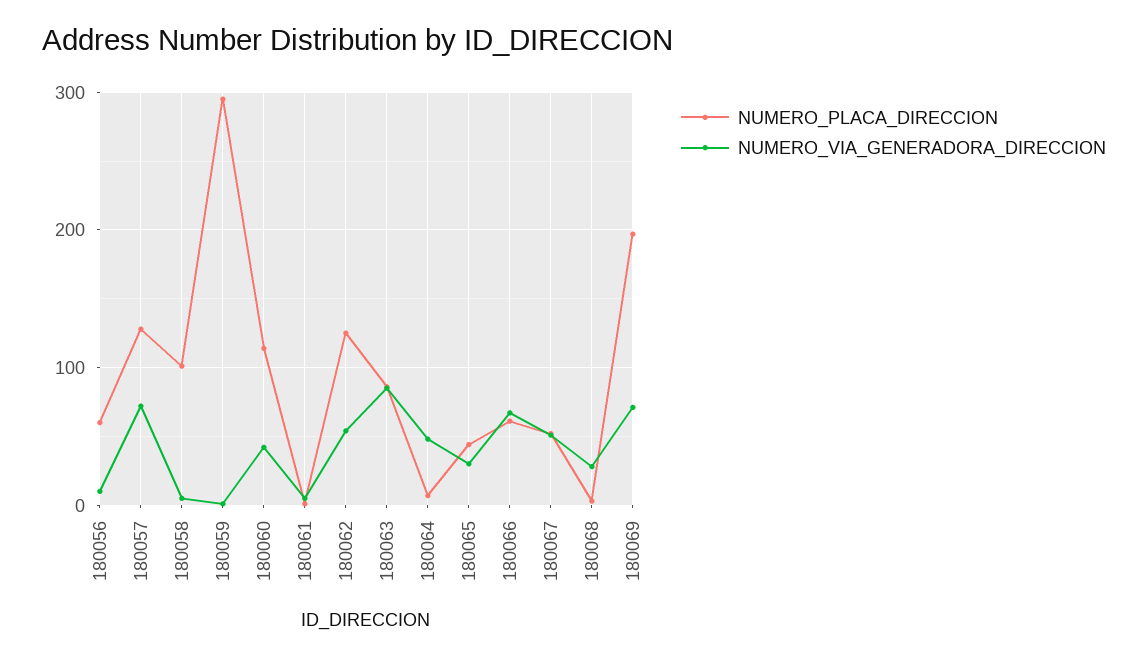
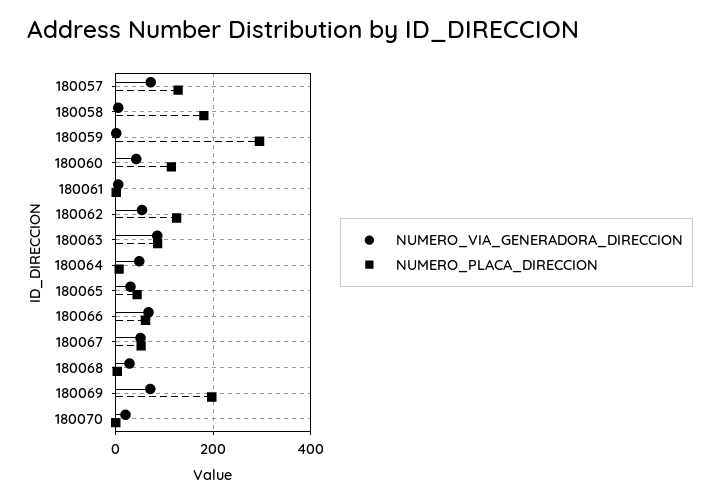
NUMERO_PLACA_DIRECCION, 180056: 60 -> none
NUMERO_VIA_GENERADORA_DIRECCION, 180056: 10 -> none
NUMERO_PLACA_DIRECCION, 180058: 100 -> 180
NUMERO_VIA_GENERADORA_DIRECCION, 180070: none -> 20
NUMERO_PLACA_DIRECCION, 180070: none -> 0

